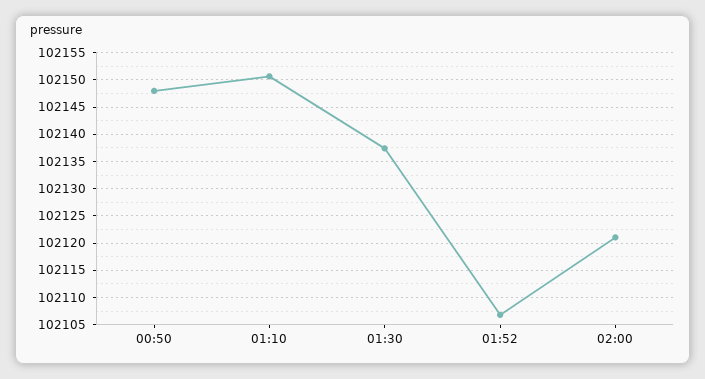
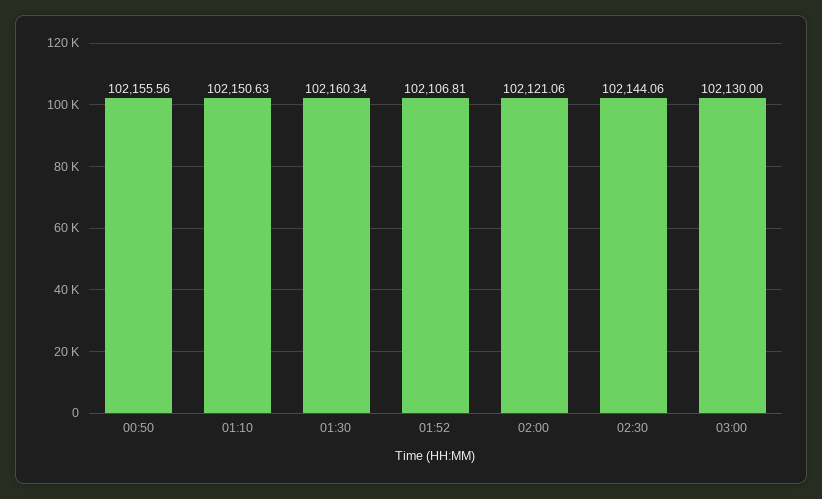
00:50: 102147.5 -> 102155.56
01:30: 102137.5 -> 102160.34
02:30: none -> 102144.06
03:00: none -> 102130

